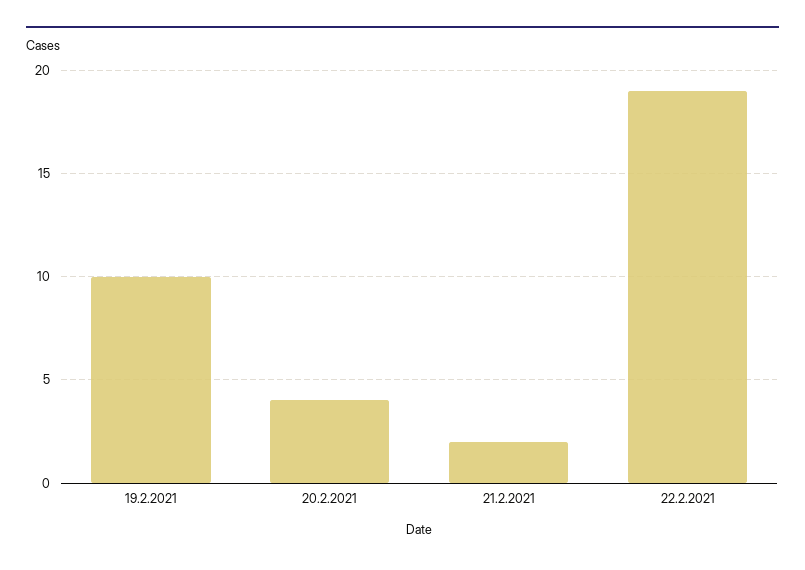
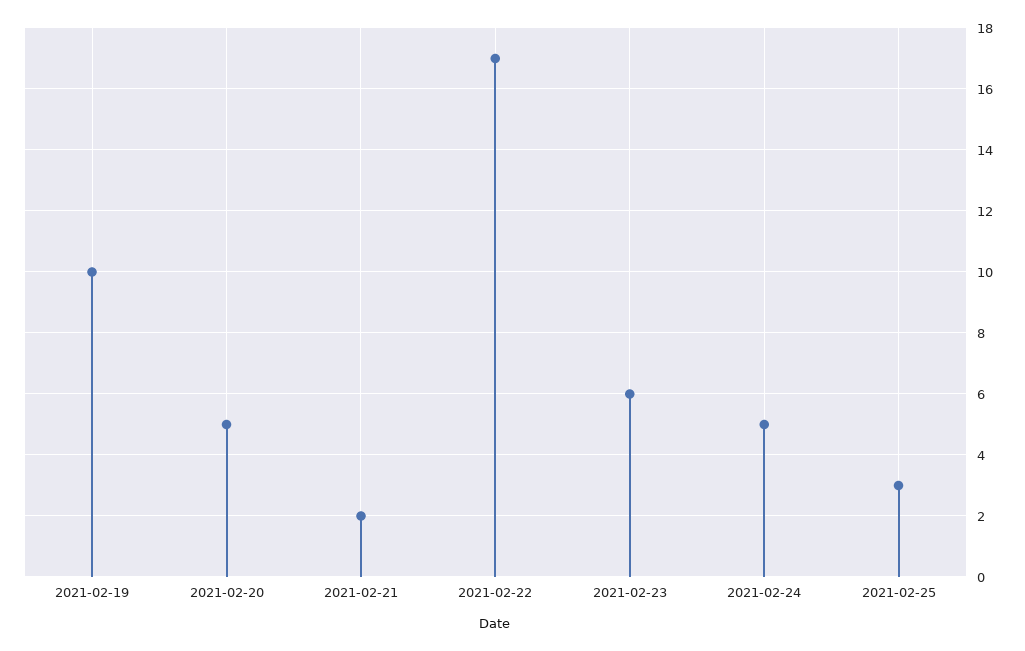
20.2.2021: 4 -> 5
22.2.2021: 19 -> 17
2021-02-23: none -> 6
2021-02-24: none -> 5
2021-02-25: none -> 3

